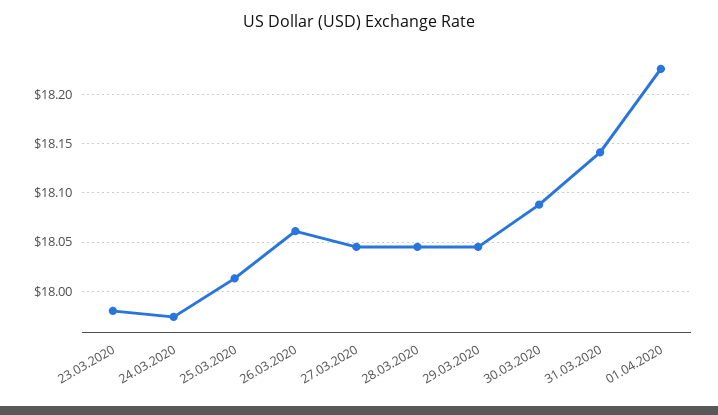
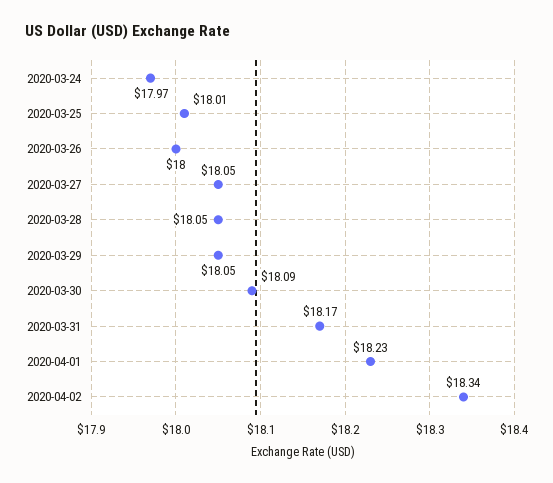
23.03.2020: 17.98 -> none
26.03.2020: 18.06 -> 18
31.03.2020: 18.14 -> 18.17
2020-04-02: none -> 18.34

